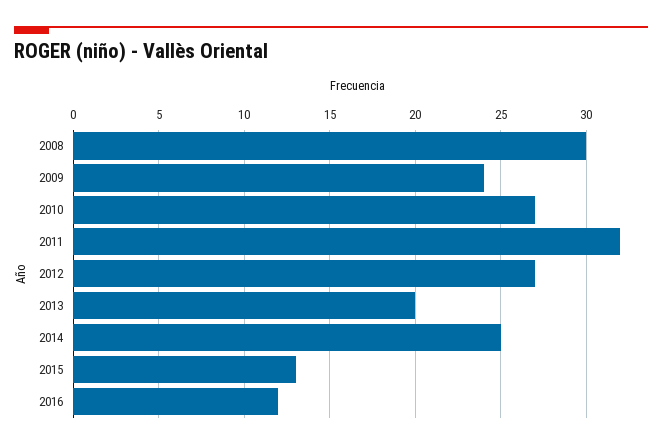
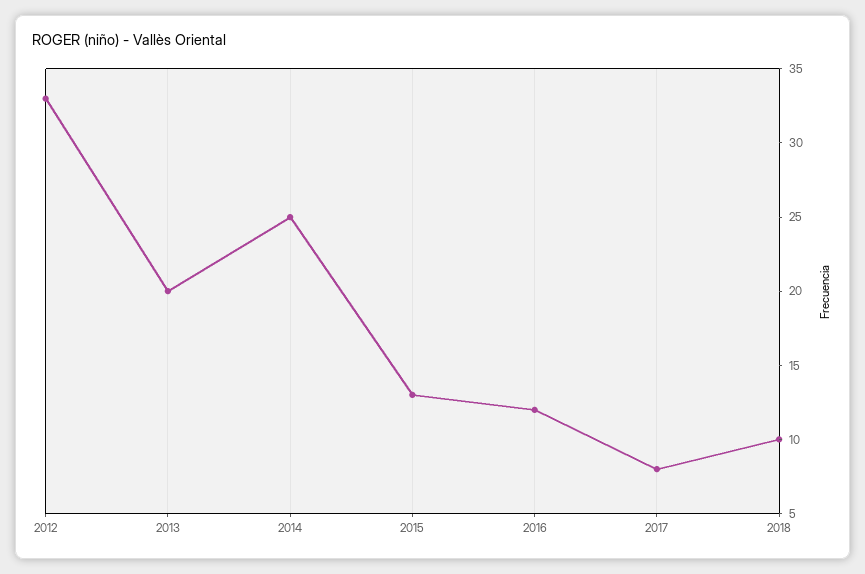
2008: 30 -> none
2009: 24 -> none
2010: 27 -> none
2011: 32 -> none
2012: 27 -> 33
2017: none -> 8
2018: none -> 10

